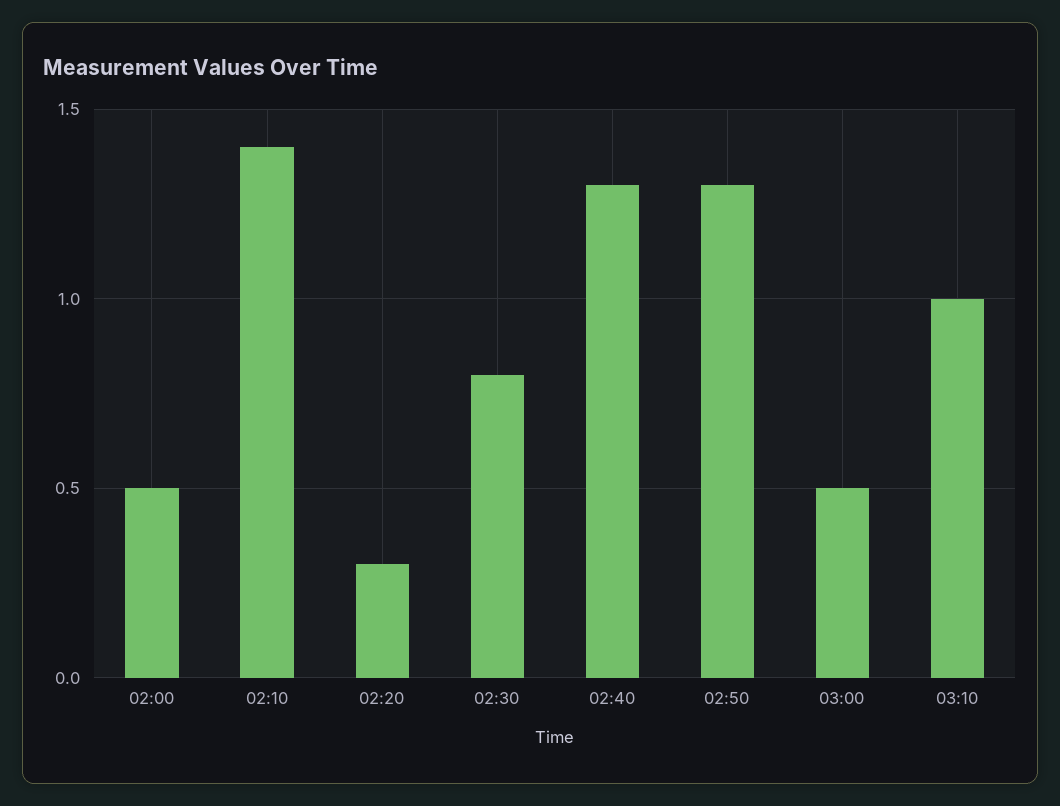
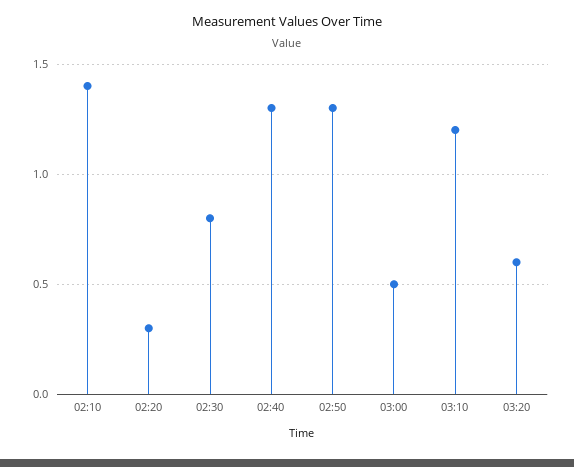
02:00: 0.5 -> none
03:10: 1 -> 1.2
03:20: none -> 0.6

